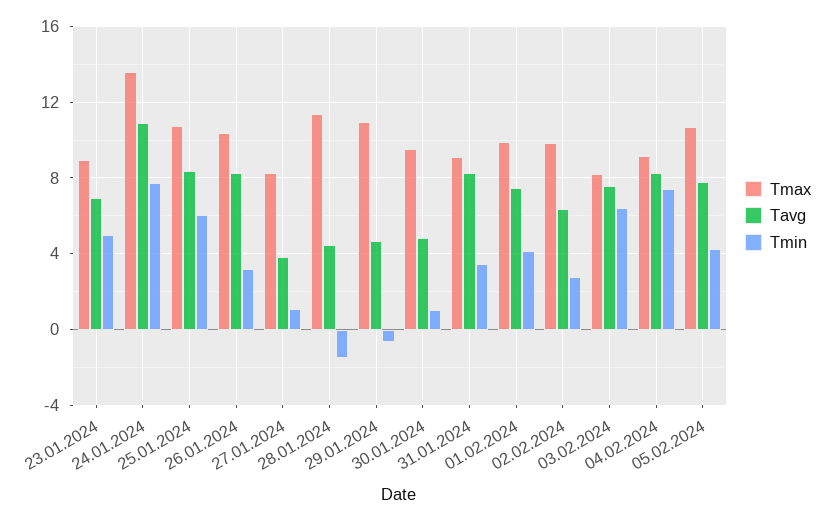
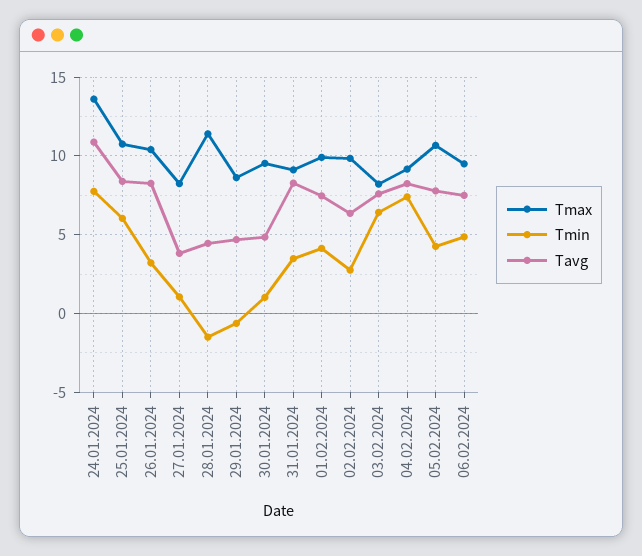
Tmax, 23.01.2024: 9 -> none
Tavg, 23.01.2024: 7 -> none
Tmin, 23.01.2024: 5 -> none
Tmax, 29.01.2024: 11 -> 8.5
Tmax, 06.02.2024: none -> 9.5
Tmin, 06.02.2024: none -> 5
Tavg, 06.02.2024: none -> 7.5

